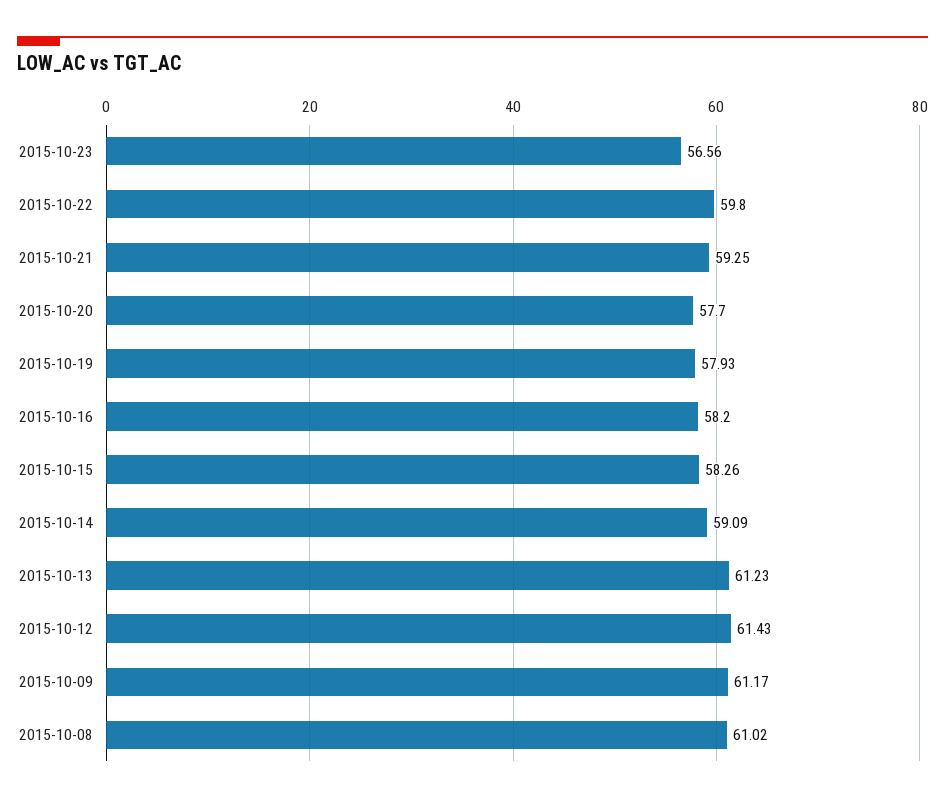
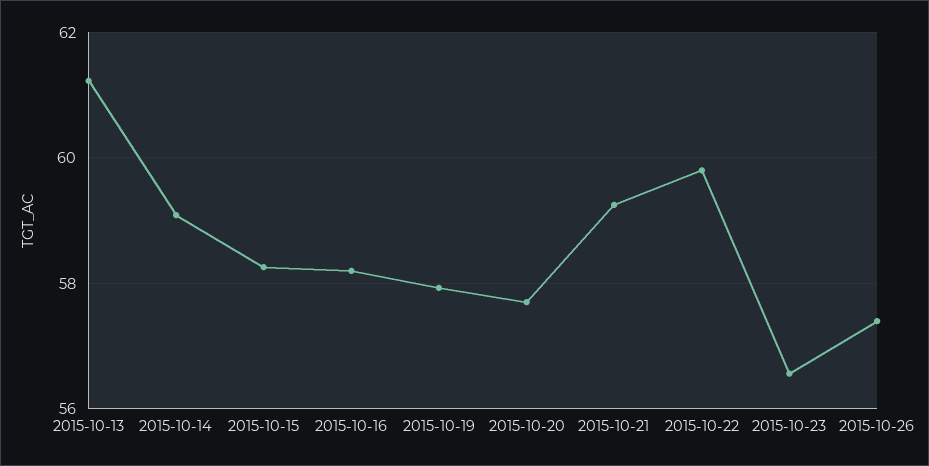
2015-10-12: 61.43 -> none
2015-10-09: 61.17 -> none
2015-10-08: 61.02 -> none
2015-10-26: none -> 57.4

